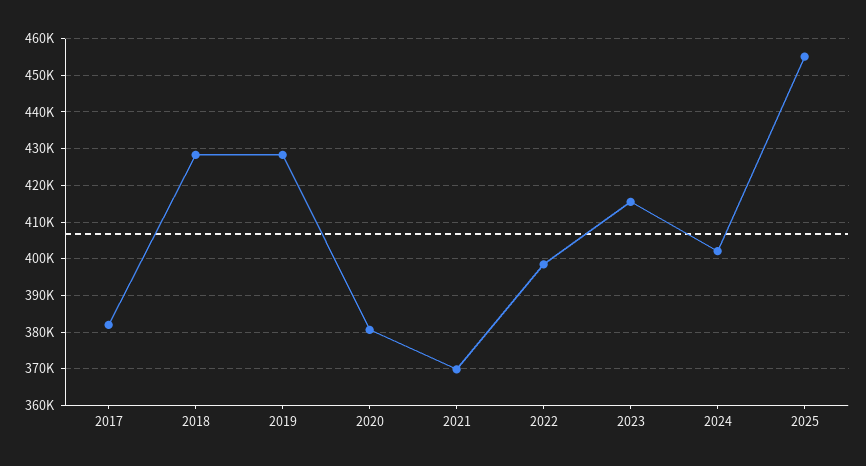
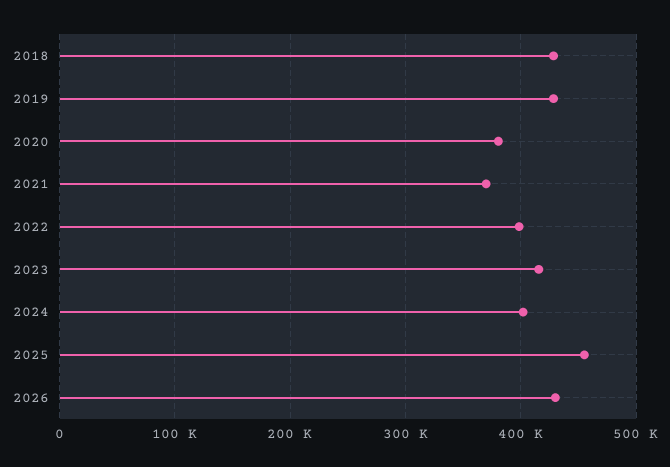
2017: 382000 -> none
2026: none -> 430000

